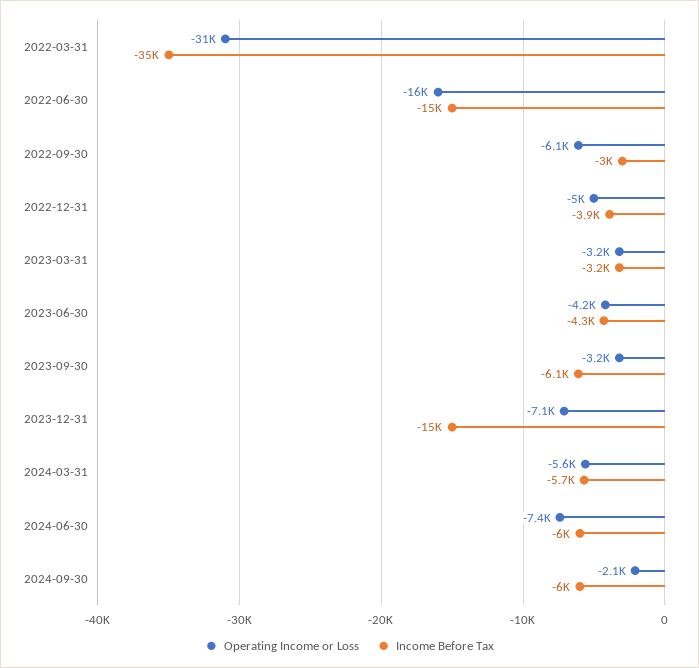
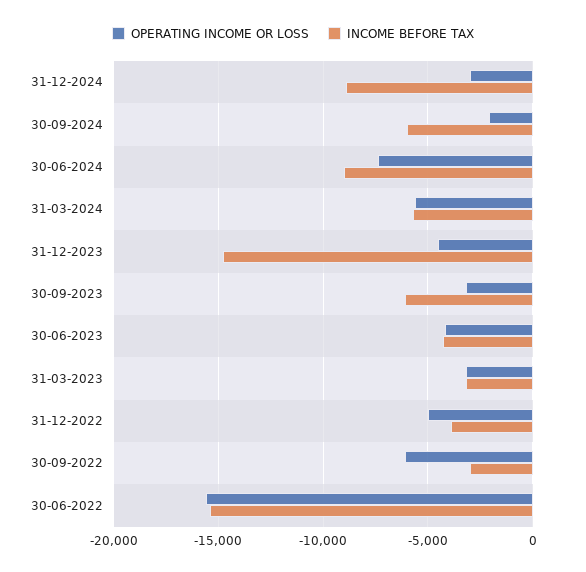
Operating Income or Loss, 2022-03-31: -31000 -> none
Income Before Tax, 2022-03-31: -35000 -> none
Operating Income or Loss, 2023-12-31: -7100 -> -4500
Income Before Tax, 2024-06-30: -6000 -> -9000
Operating Income or Loss, 31-12-2024: none -> -3000
Income Before Tax, 31-12-2024: none -> -9000

